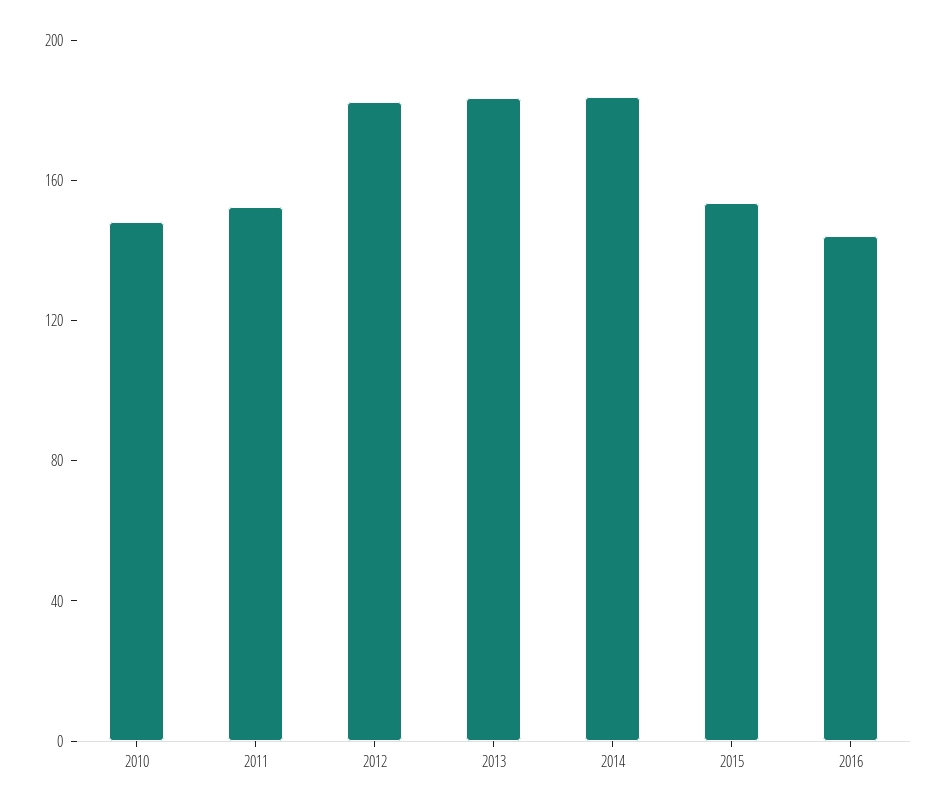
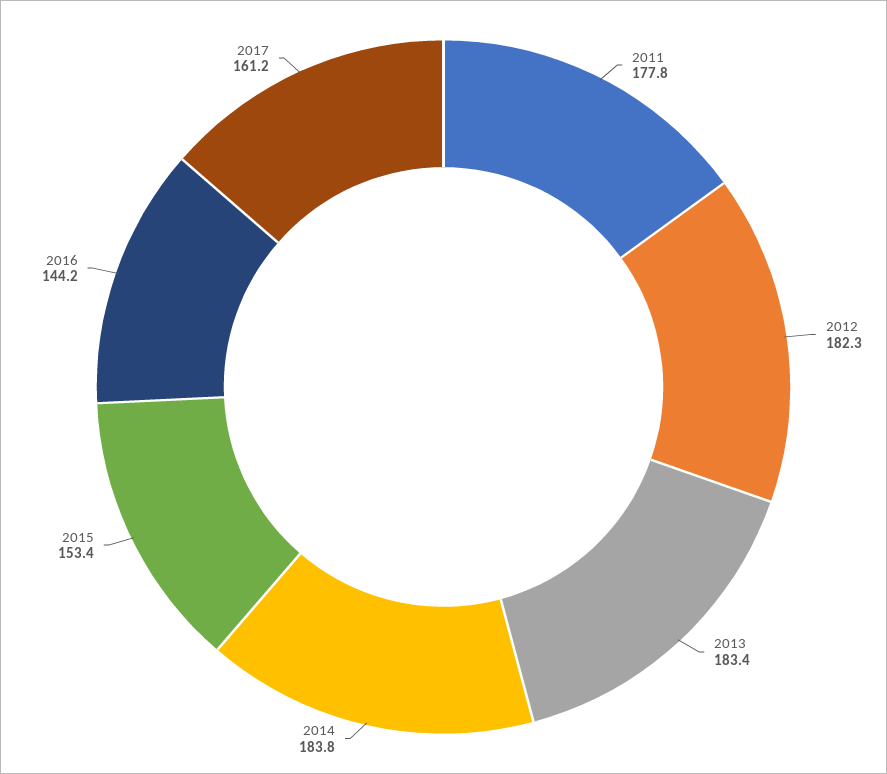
2010: 150 -> none
2011: 150 -> 177.8
2017: none -> 161.2

